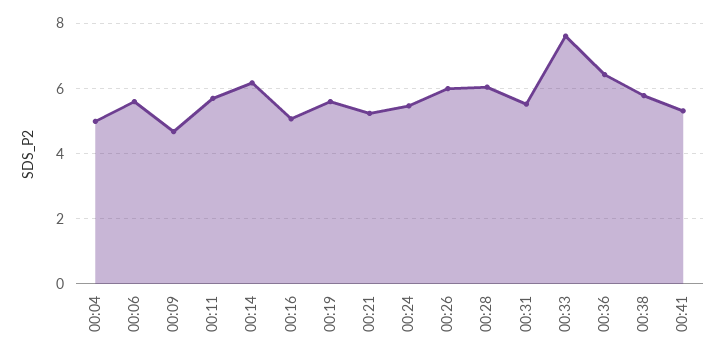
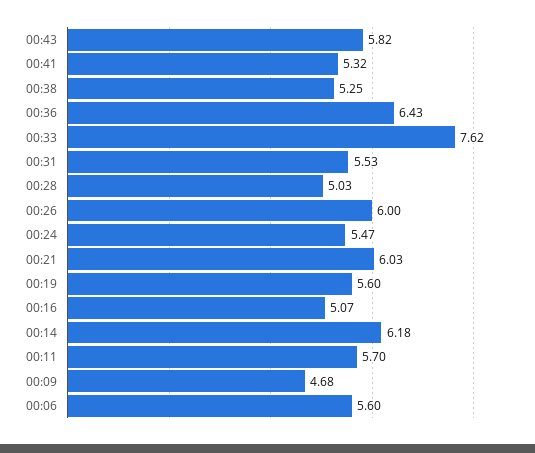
00:04: 5 -> none
00:21: 5.2 -> 6.03
00:28: 6 -> 5.03
00:38: 5.8 -> 5.25
00:43: none -> 5.82

